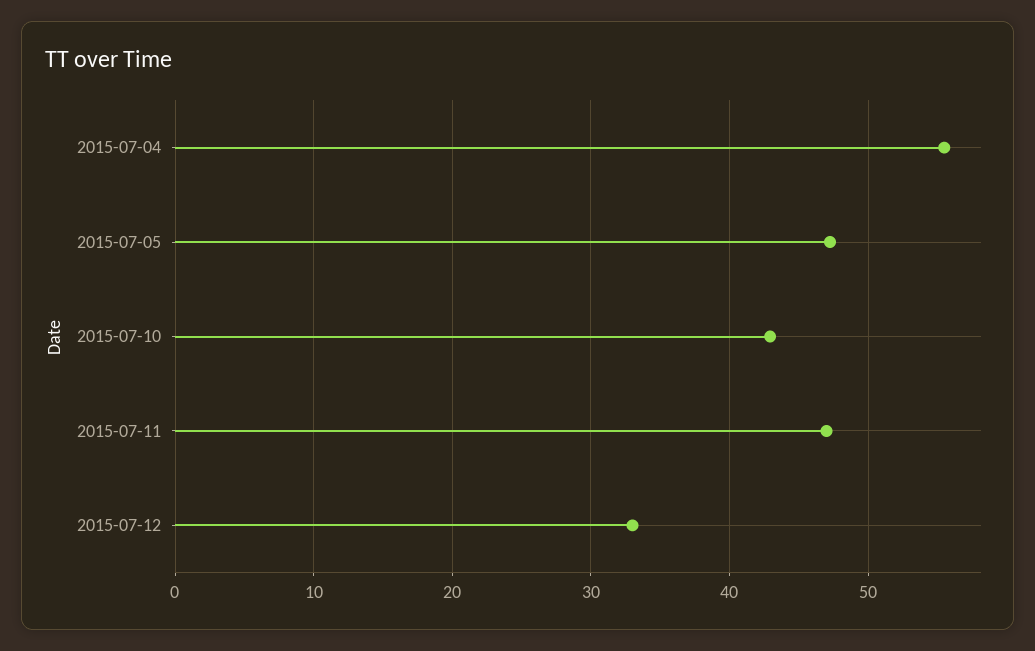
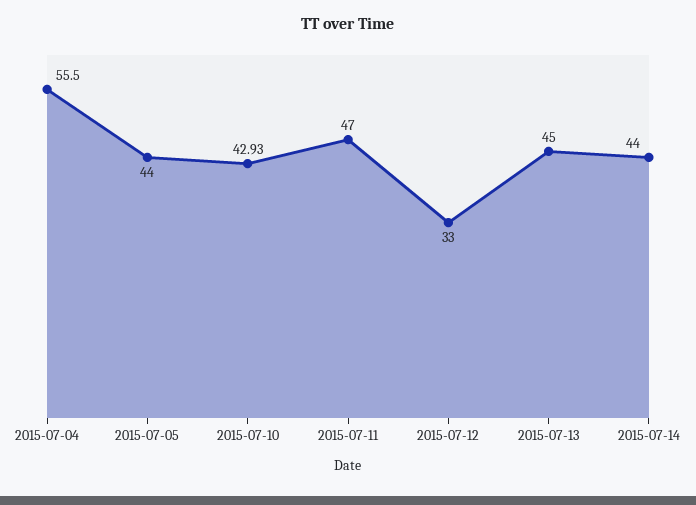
2015-07-05: 47 -> 44
2015-07-13: none -> 45
2015-07-14: none -> 44

